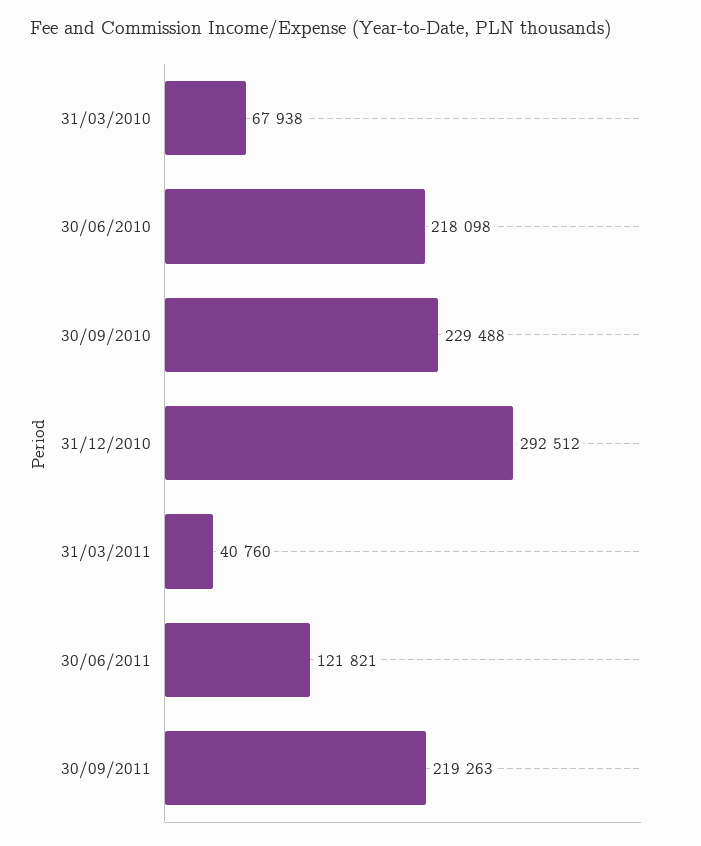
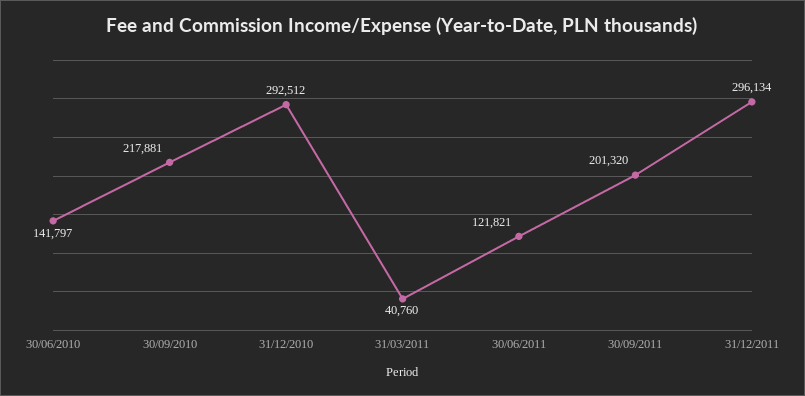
31/03/2010: 67938 -> none
30/06/2010: 218098 -> 141797
30/09/2010: 229488 -> 217881
30/09/2011: 219263 -> 201320
31/12/2011: none -> 296134

